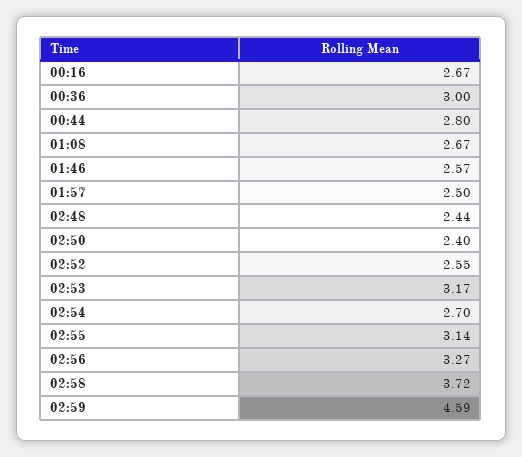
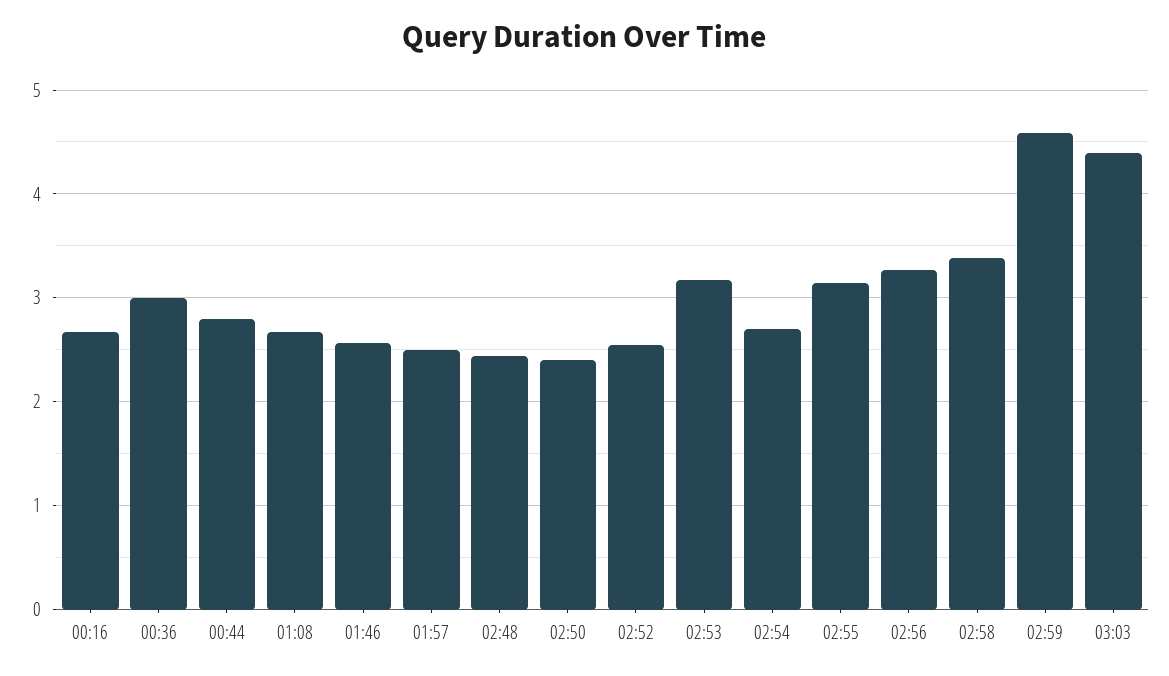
02:58: 3.72 -> 3.4
03:03: none -> 4.4

